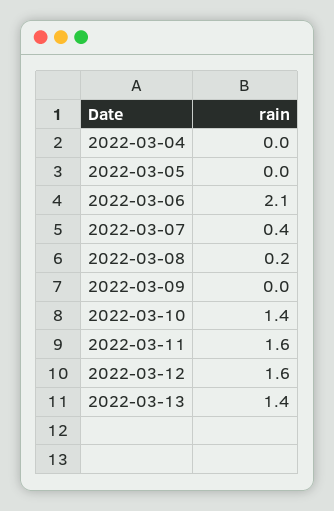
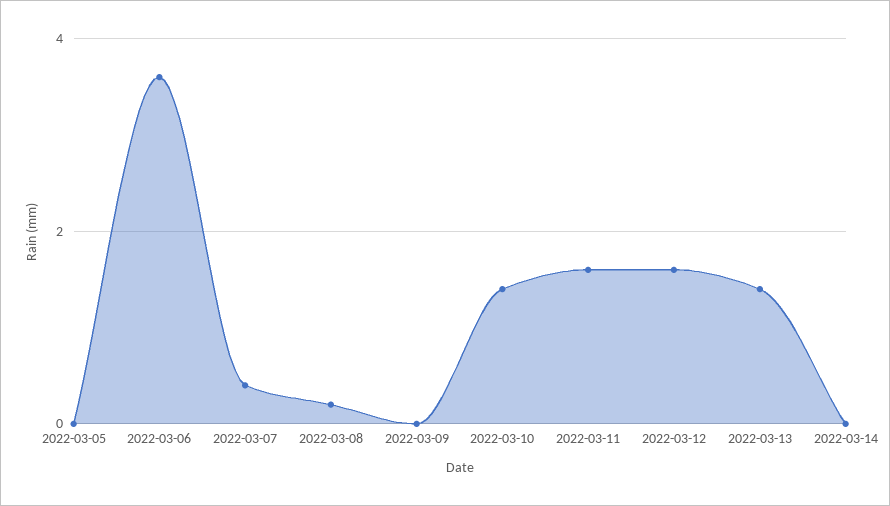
2022-03-04: 0 -> none
2022-03-06: 2.1 -> 3.5
2022-03-14: none -> 0

